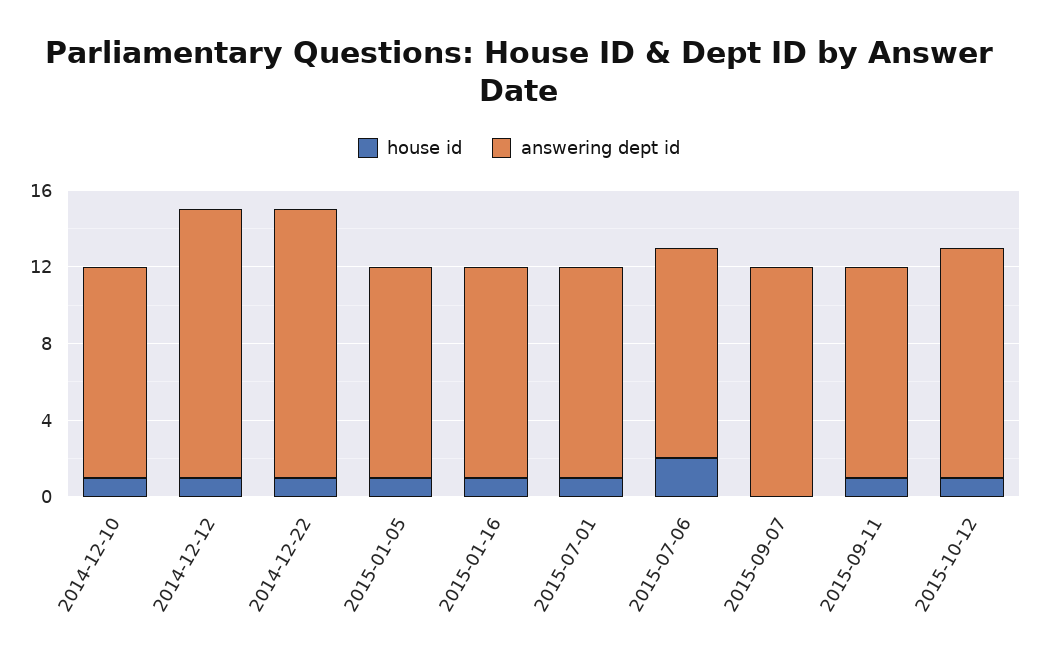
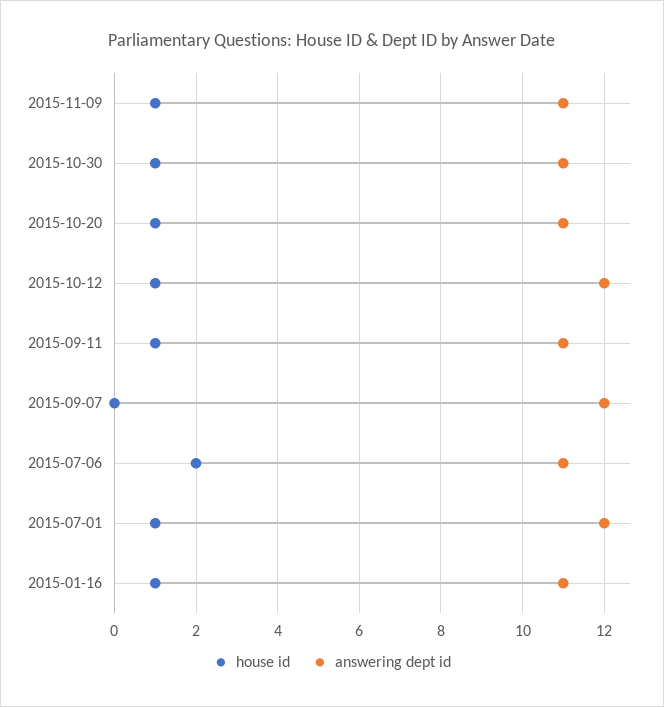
house id, 2014-12-10: 1 -> none
answering dept id, 2014-12-10: 11 -> none
house id, 2014-12-12: 1 -> none
answering dept id, 2014-12-12: 14 -> none
house id, 2014-12-22: 1 -> none
answering dept id, 2014-12-22: 14 -> none
house id, 2015-01-05: 1 -> none
answering dept id, 2015-01-05: 11 -> none
answering dept id, 2015-07-01: 11 -> 12
house id, 2015-11-09: none -> 1
answering dept id, 2015-11-09: none -> 11
house id, 2015-10-30: none -> 1
answering dept id, 2015-10-30: none -> 11
house id, 2015-10-20: none -> 1
answering dept id, 2015-10-20: none -> 11

